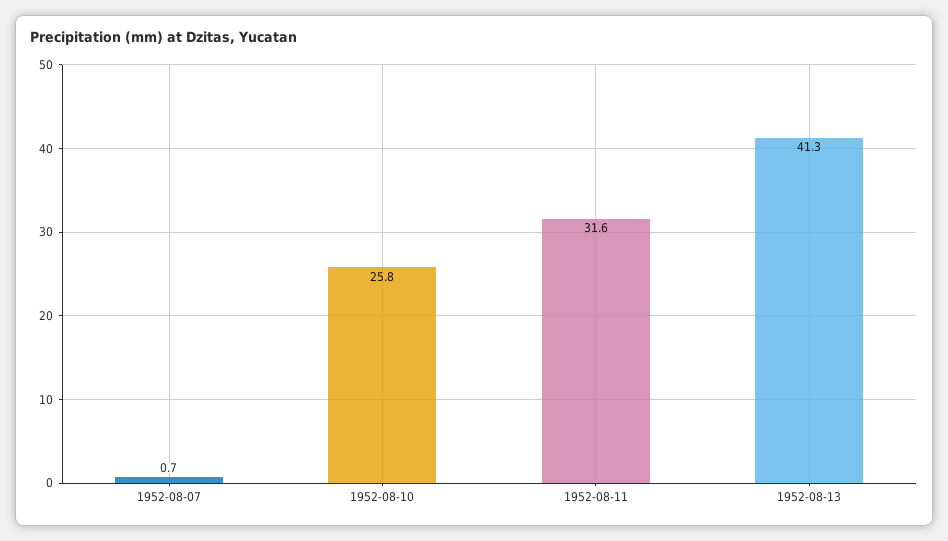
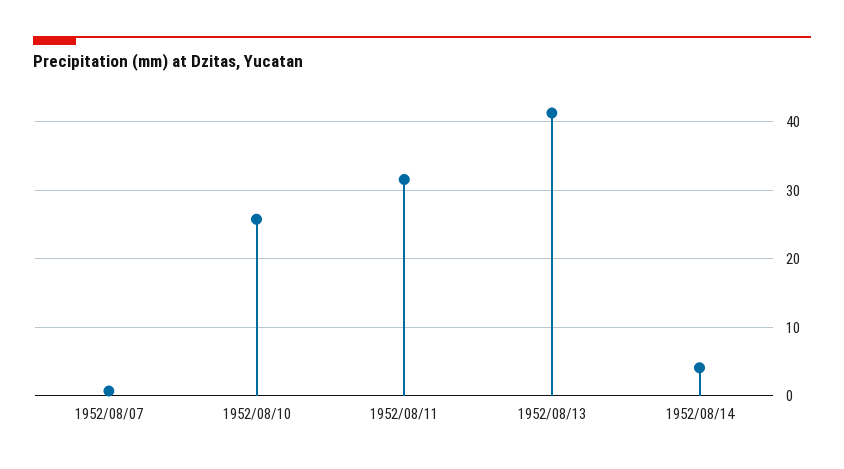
1952/08/14: none -> 4

